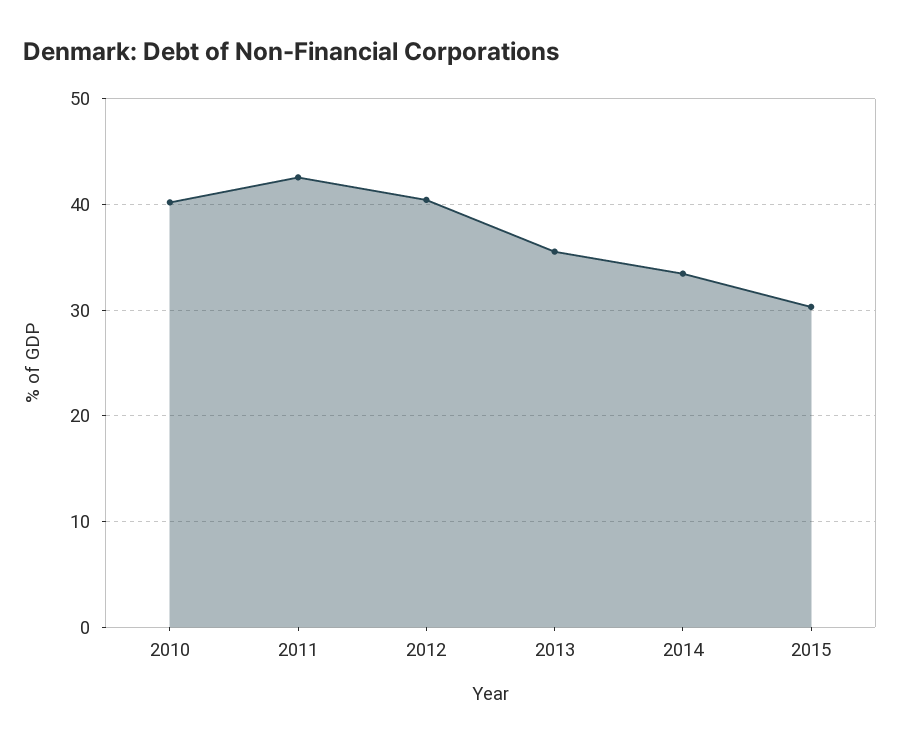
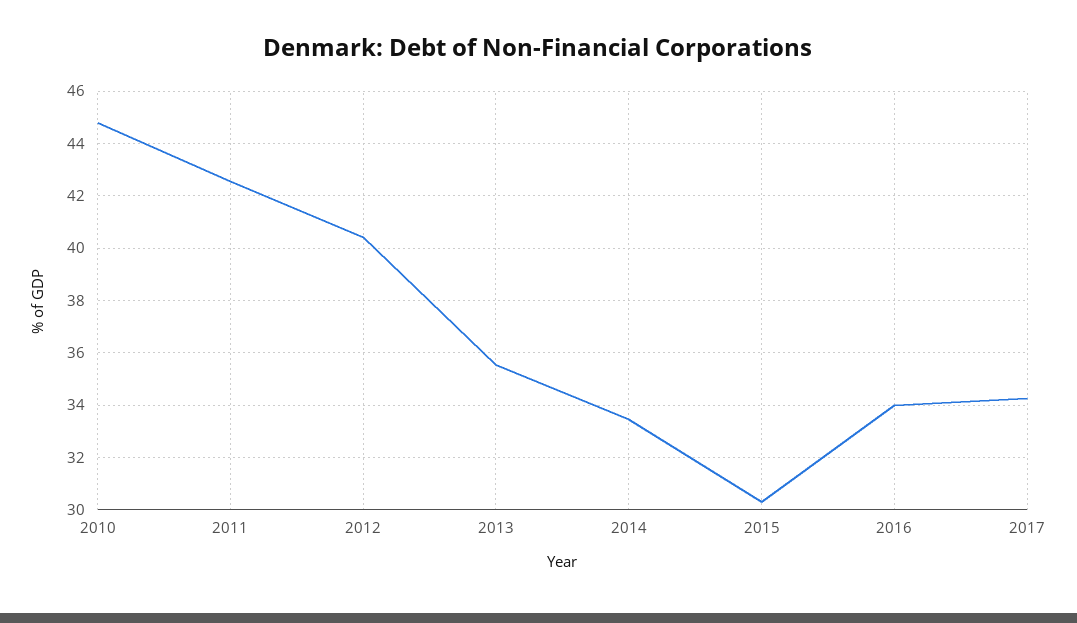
2010: 40 -> 44.75
2016: none -> 34
2017: none -> 34.25

